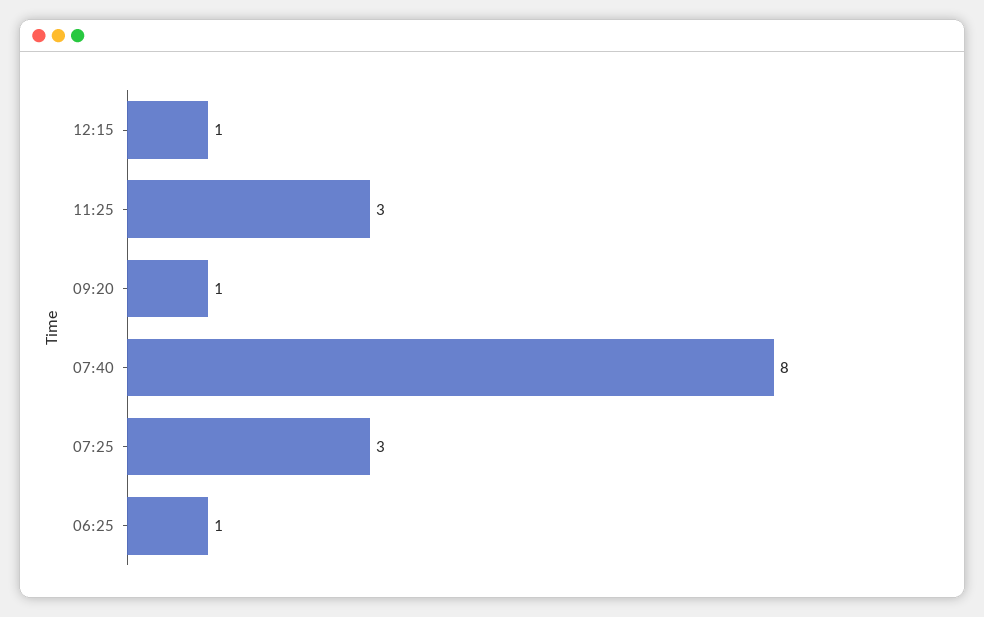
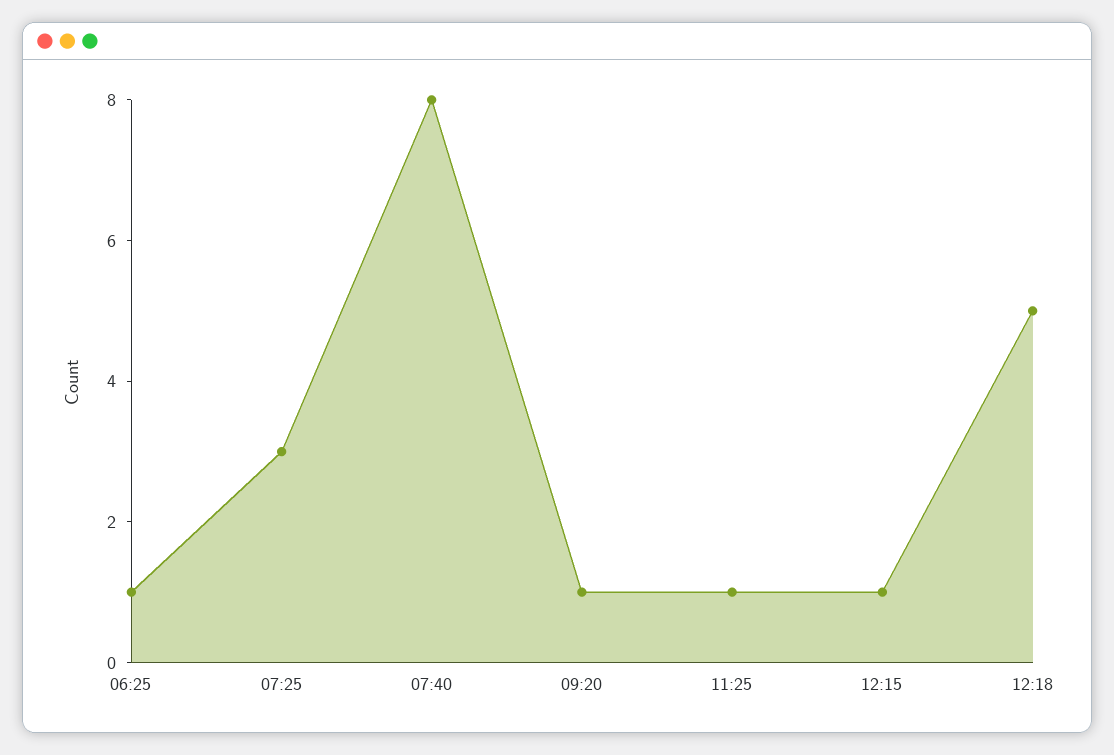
11:25: 3 -> 1
12:18: none -> 5

